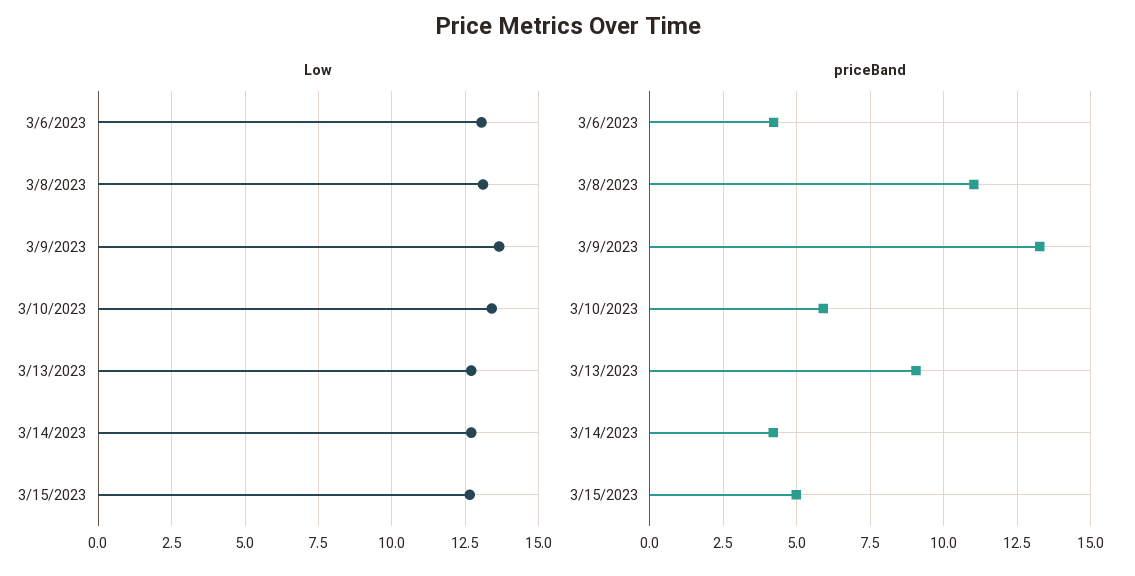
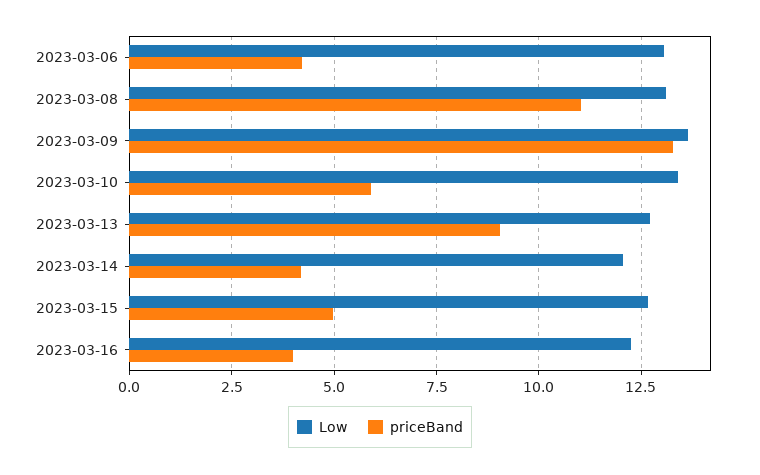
Low, 3/14/2023: 12.75 -> 12
Low, 2023-03-16: none -> 12.25
priceBand, 2023-03-16: none -> 4

